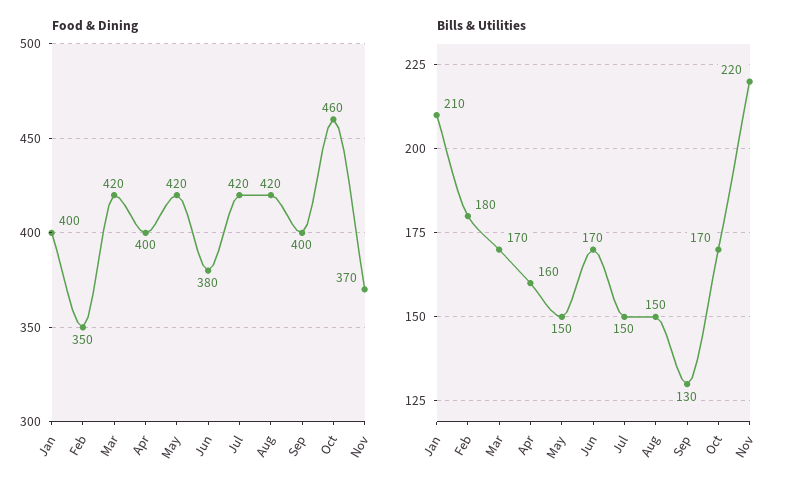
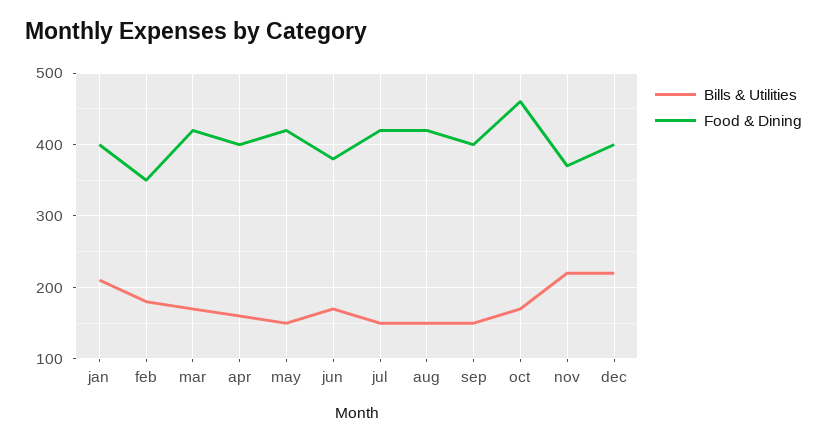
Bills & Utilities, Sep: 130 -> 150
Bills & Utilities, dec: none -> 220
Food & Dining, dec: none -> 400

